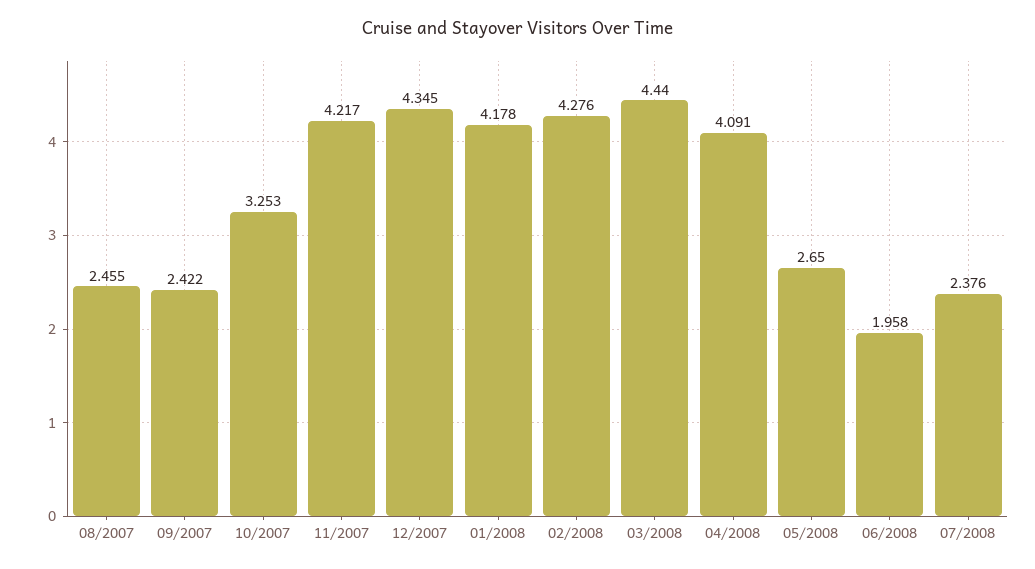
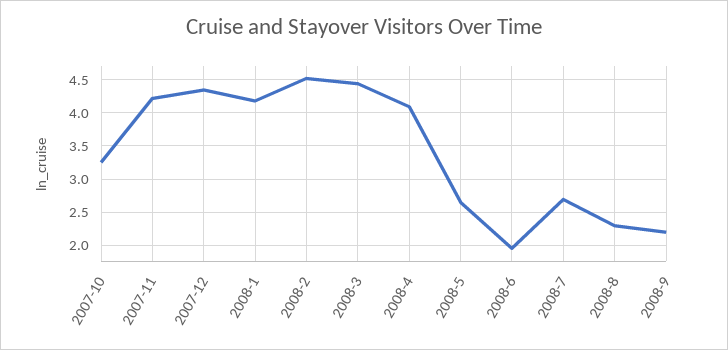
08/2007: 2.455 -> none
09/2007: 2.422 -> none
02/2008: 4.276 -> 4.5
07/2008: 2.376 -> 2.7
2008-8: none -> 2.3
2008-9: none -> 2.2

